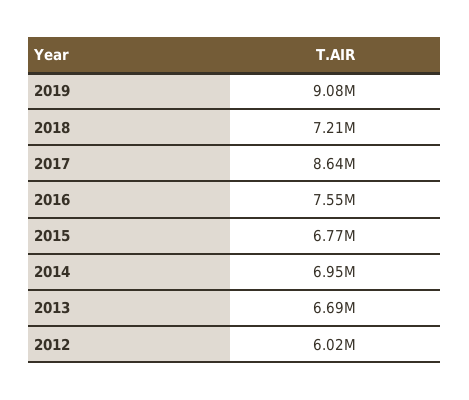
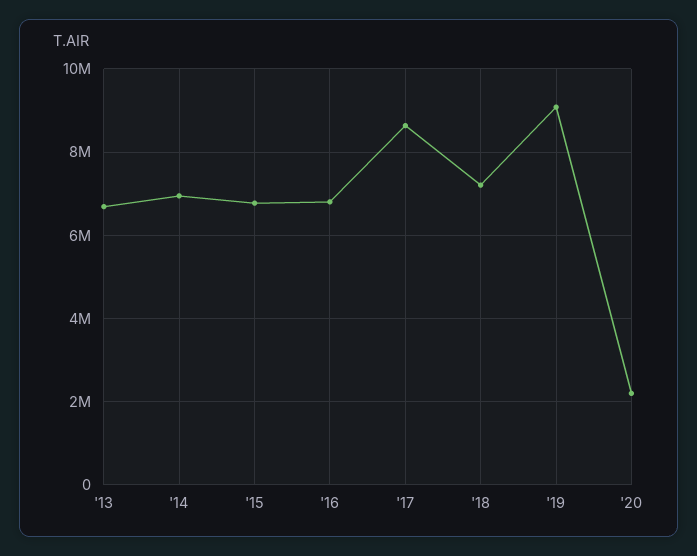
2016: 7550000 -> 6800000
2012: 6020000 -> none
'20: none -> 2200000

